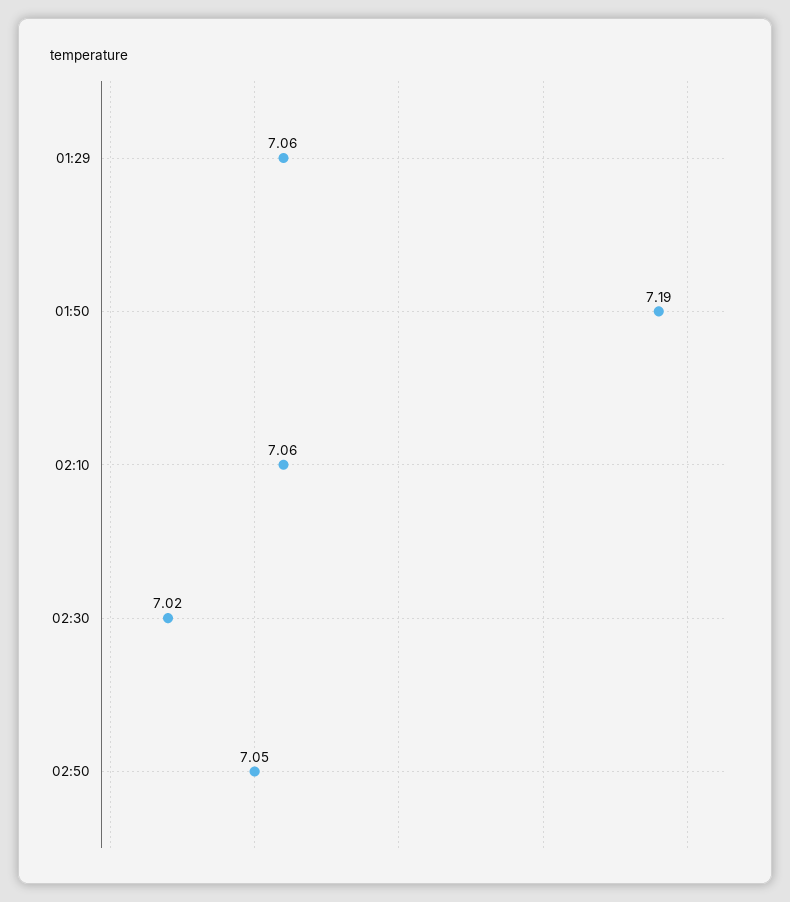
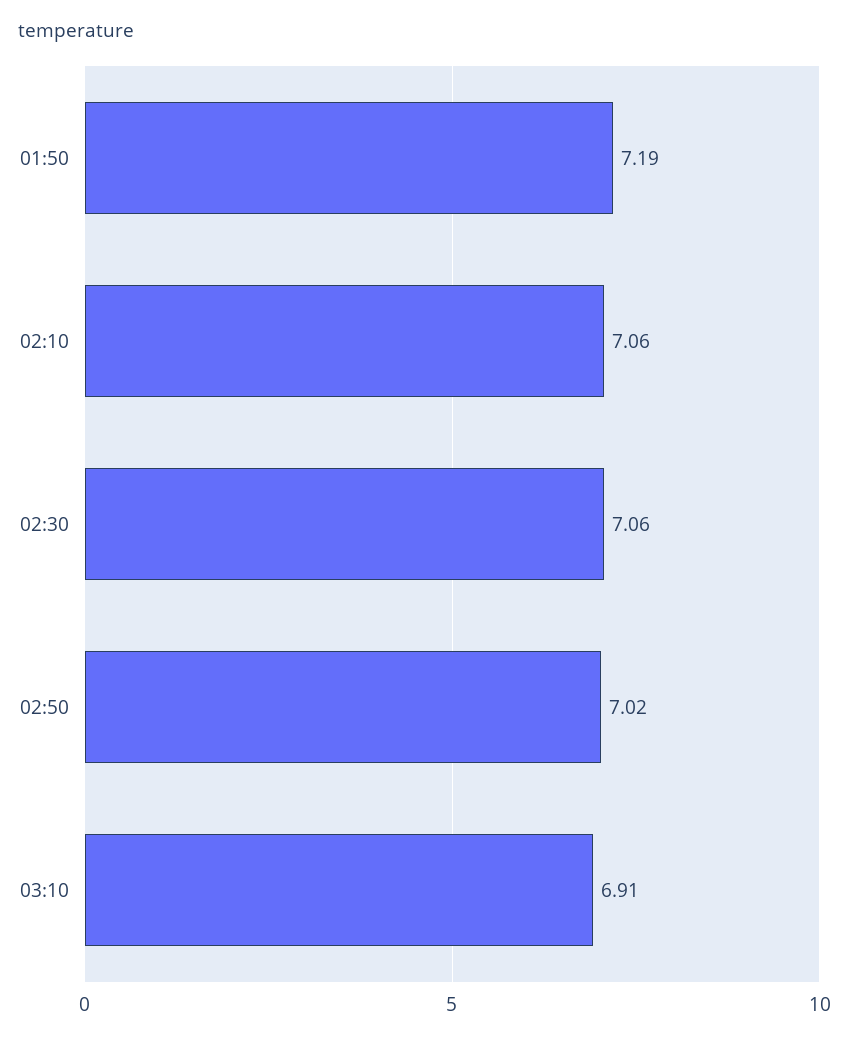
01:29: 7.06 -> none
02:30: 7.02 -> 7.06
02:50: 7.05 -> 7.02
03:10: none -> 6.91

